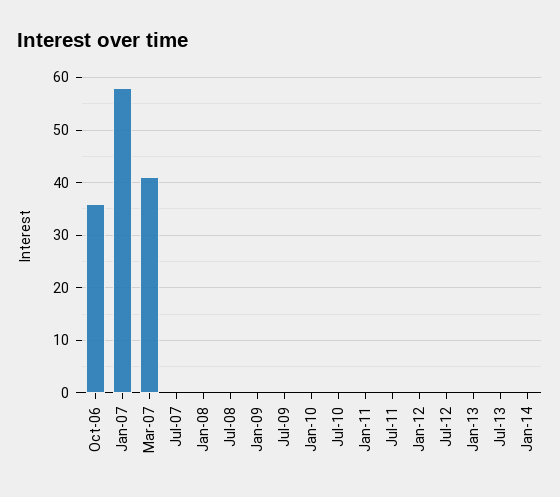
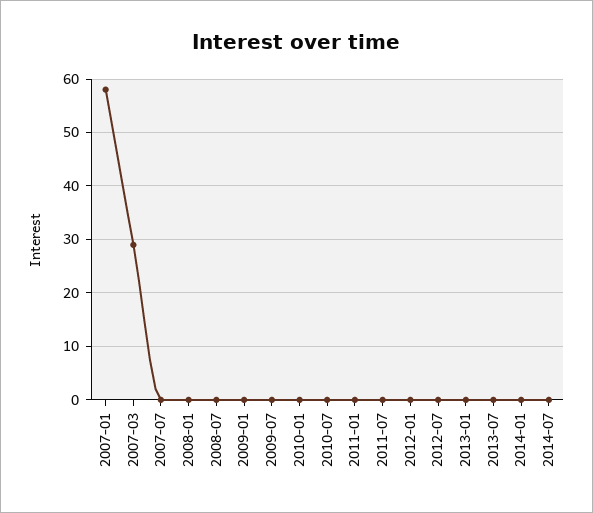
Oct-06: 35 -> none
Mar-07: 40 -> 30
2014-07: none -> 0

